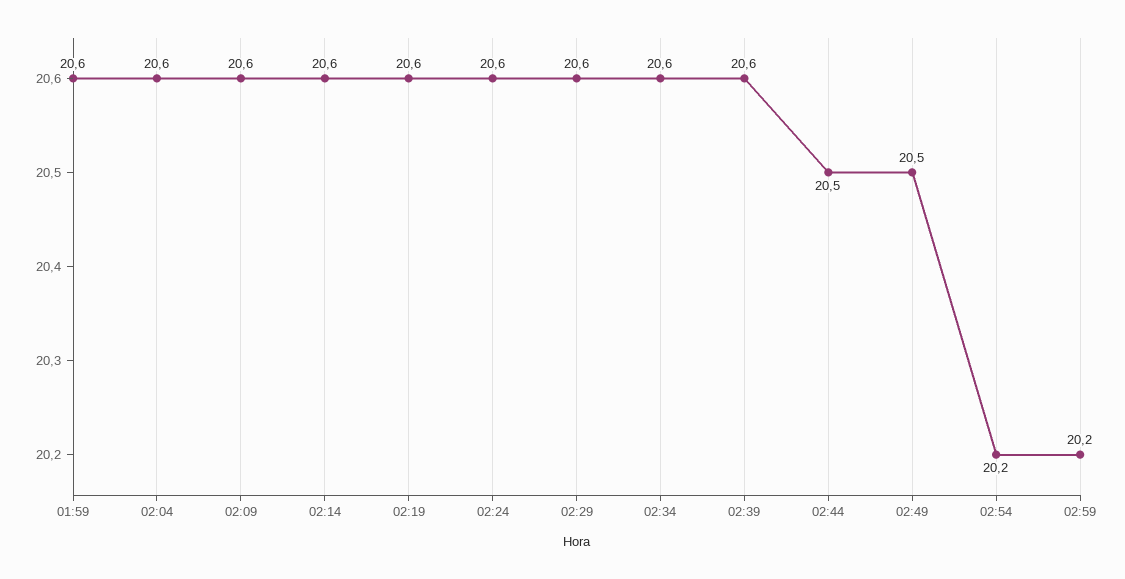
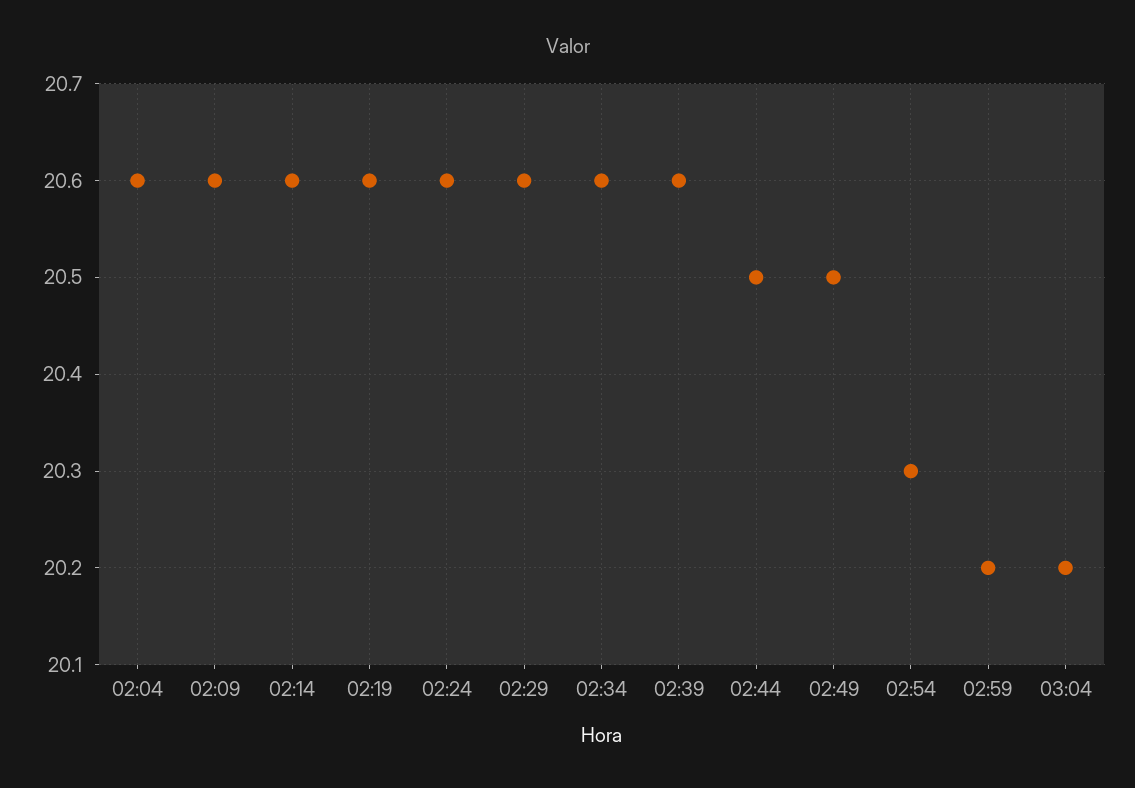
01:59: 20.6 -> none
02:54: 20.2 -> 20.3
03:04: none -> 20.2

